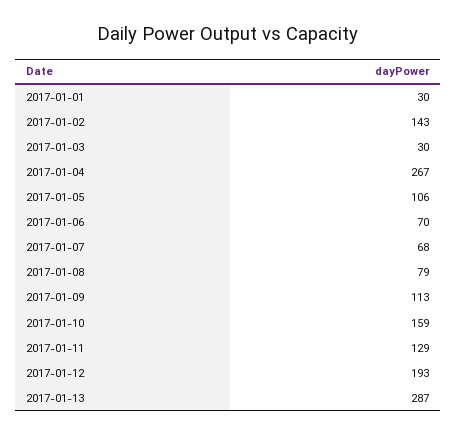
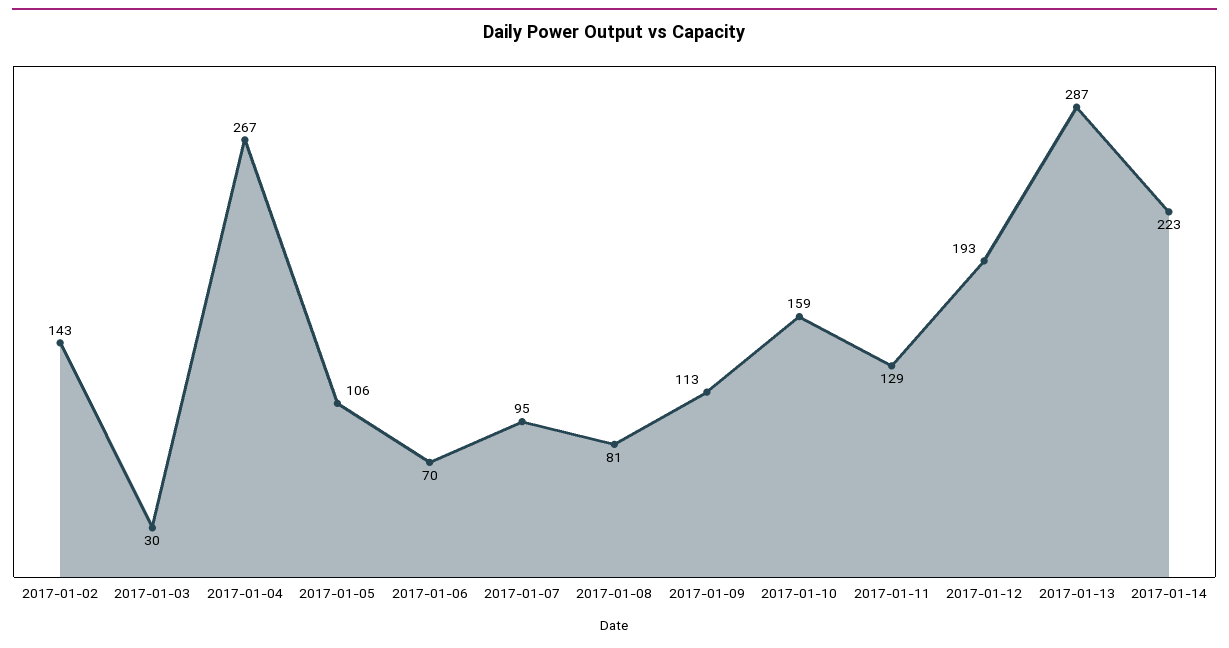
2017-01-01: 30 -> none
2017-01-07: 68 -> 95
2017-01-08: 79 -> 81
2017-01-14: none -> 223

